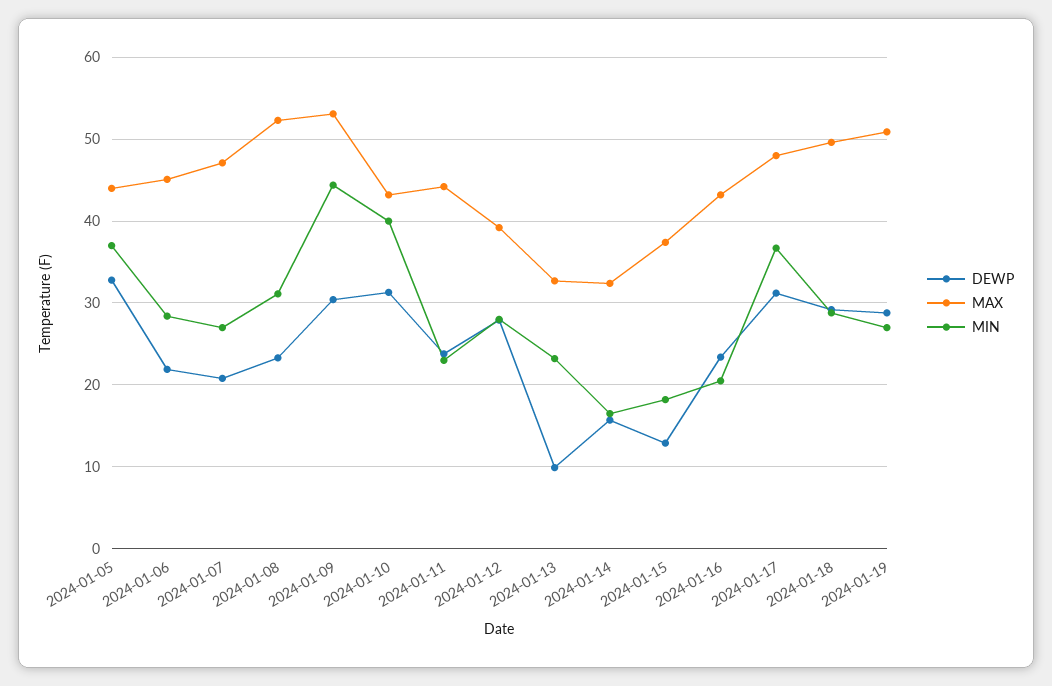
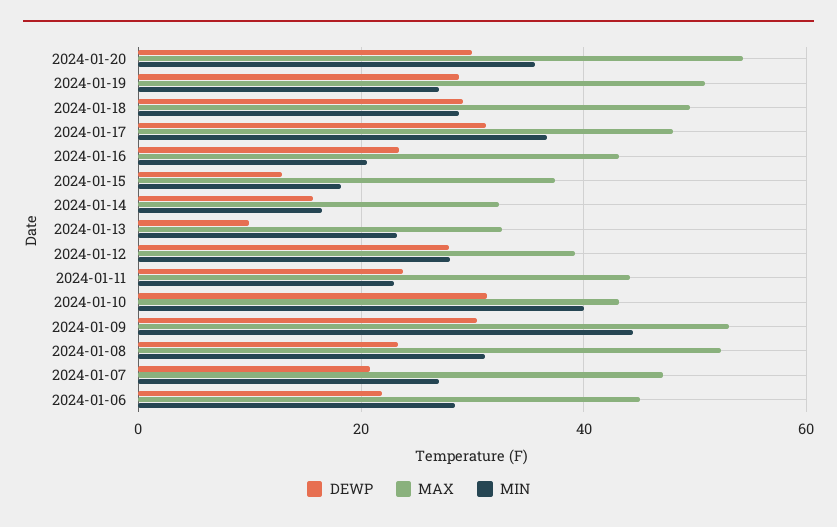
DEWP, 2024-01-05: 33 -> none
MAX, 2024-01-05: 44 -> none
MIN, 2024-01-05: 37 -> none
DEWP, 2024-01-20: none -> 30
MAX, 2024-01-20: none -> 54
MIN, 2024-01-20: none -> 36

